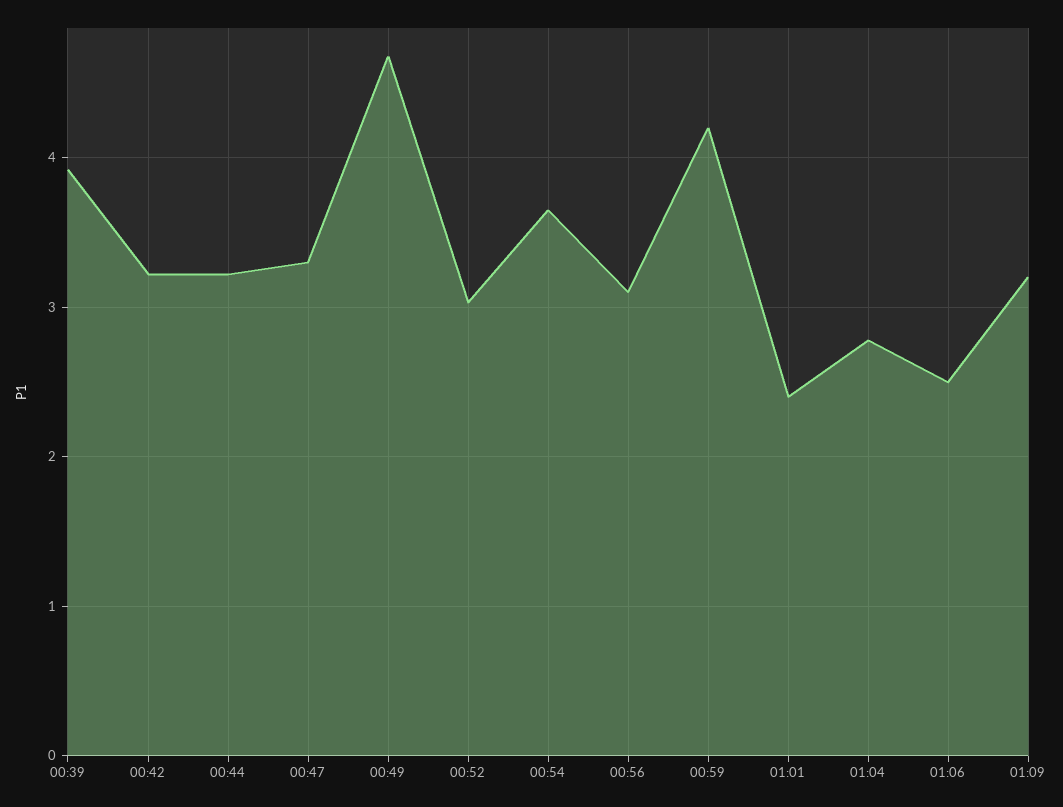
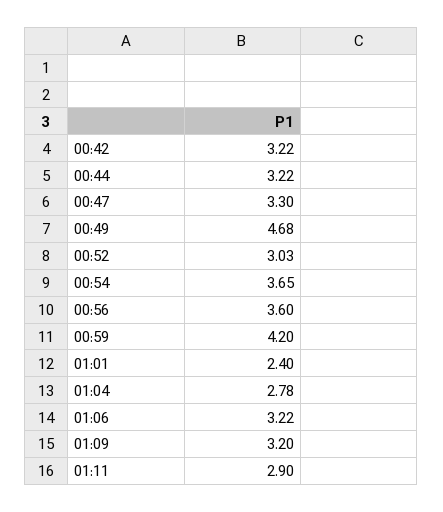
00:39: 3.9 -> none
00:56: 3.1 -> 3.6
01:06: 2.5 -> 3.22
01:11: none -> 2.9

